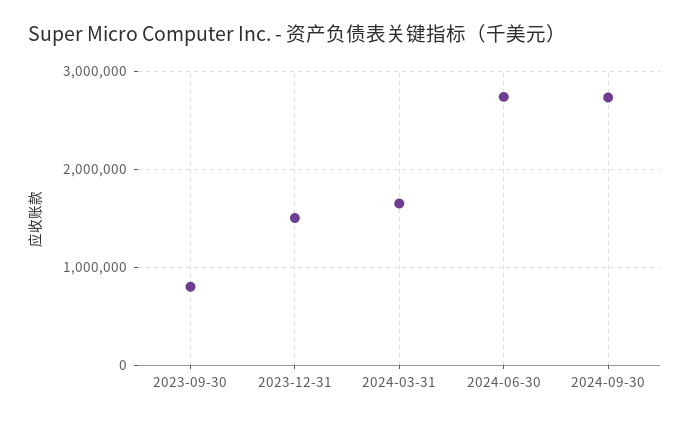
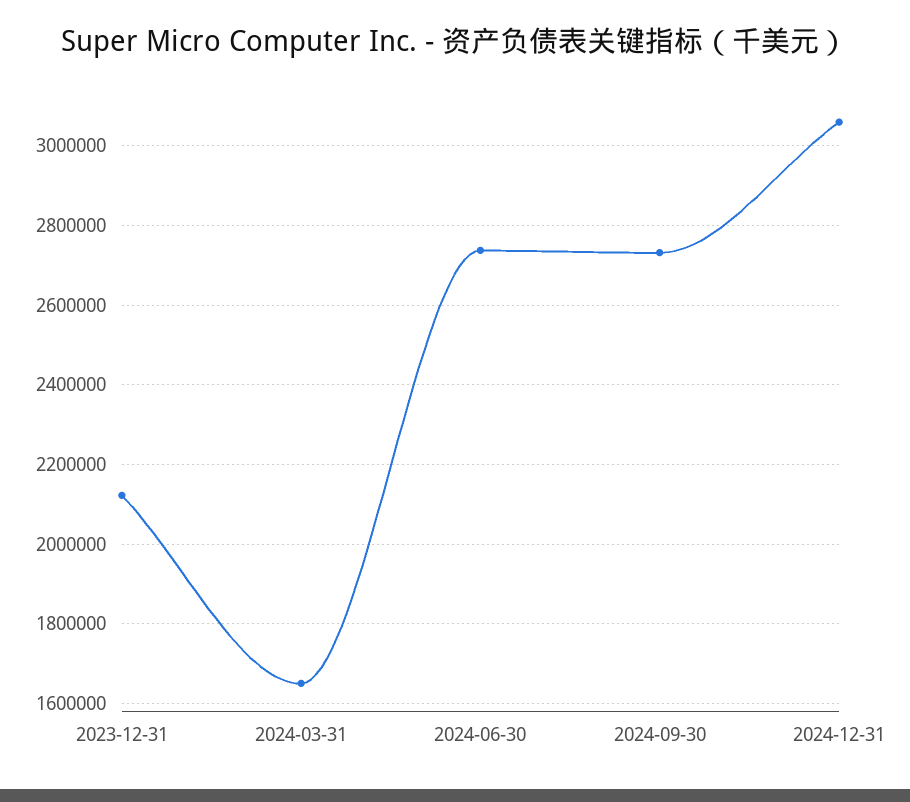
2023-09-30: 800000 -> none
2023-12-31: 1500000 -> 2120000
2024-12-31: none -> 3060000

